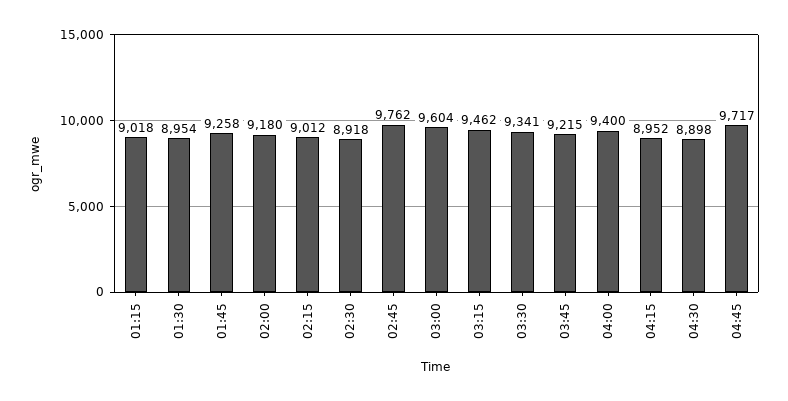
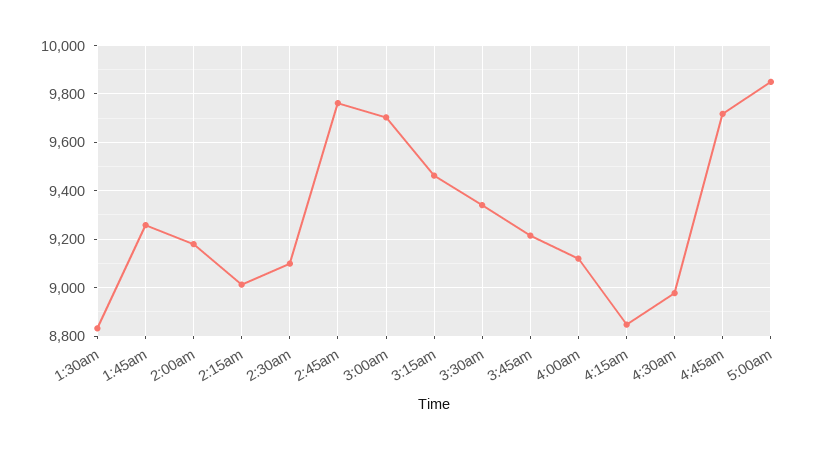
01:15: 9018 -> none
01:30: 8954 -> 8825
02:30: 8918 -> 9100
03:00: 9604 -> 9700
04:00: 9400 -> 9125
04:15: 8952 -> 8850
04:30: 8898 -> 8975
5:00am: none -> 9850

